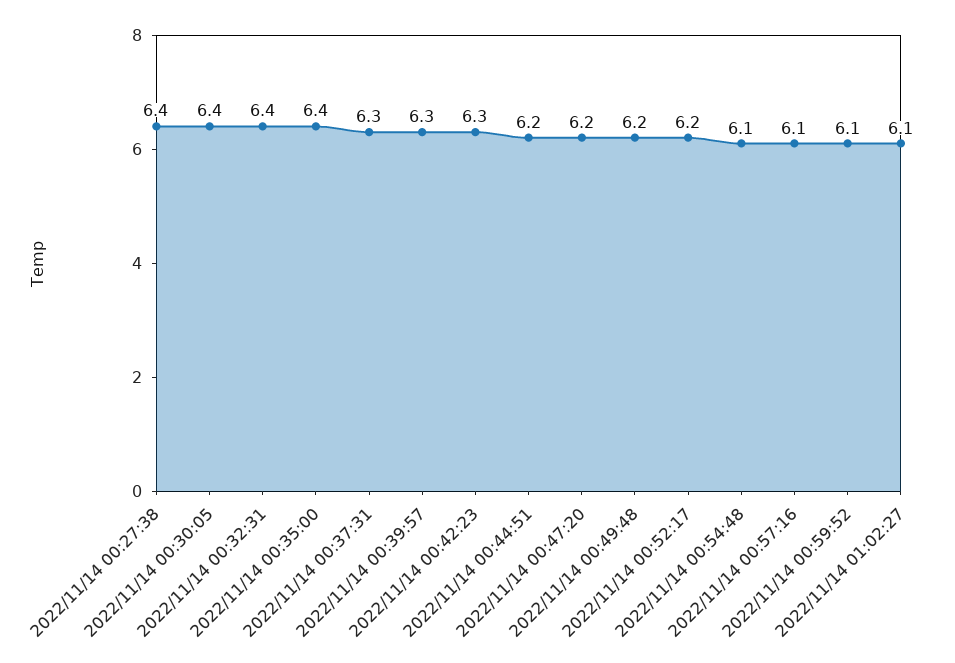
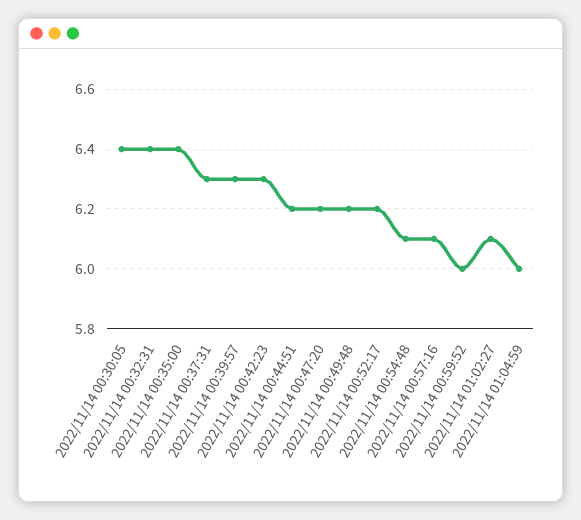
2022/11/14 00:27:38: 6.4 -> none
2022/11/14 00:59:52: 6.1 -> 6
2022/11/14 01:04:59: none -> 6

